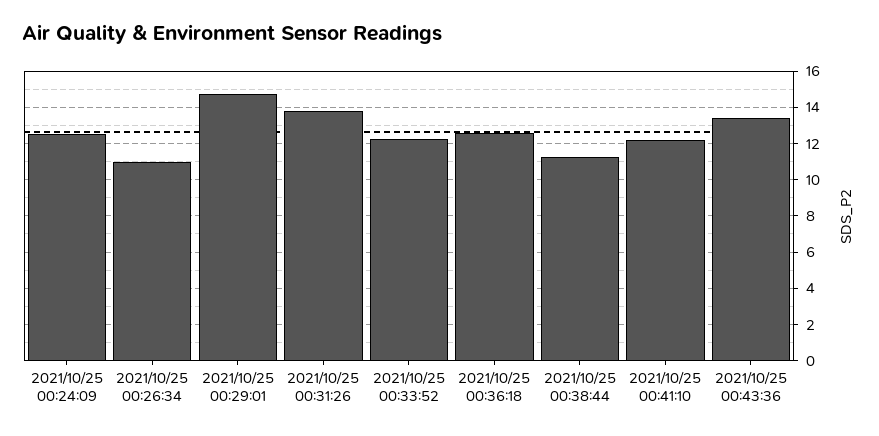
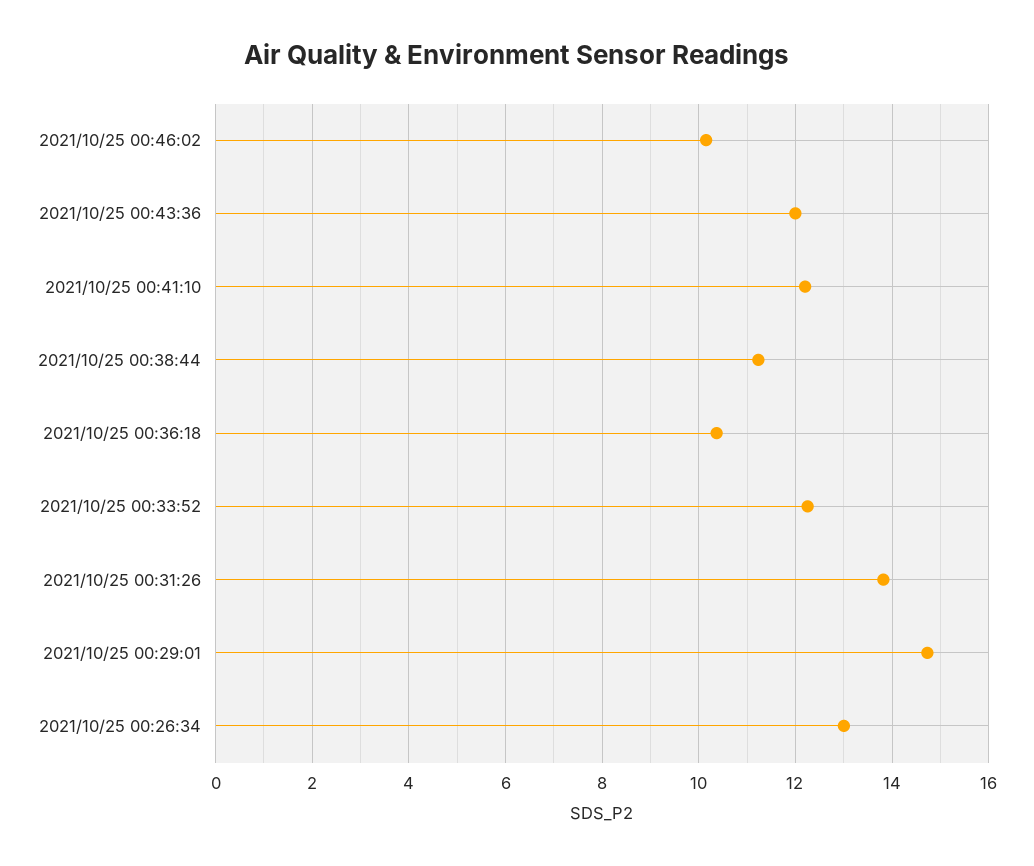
2021/10/25 00:24:09: 12.5 -> none
2021/10/25 00:26:34: 11 -> 13
2021/10/25 00:36:18: 12.5 -> 10.4
2021/10/25 00:43:36: 13.5 -> 12
2021/10/25 00:46:02: none -> 10.2

